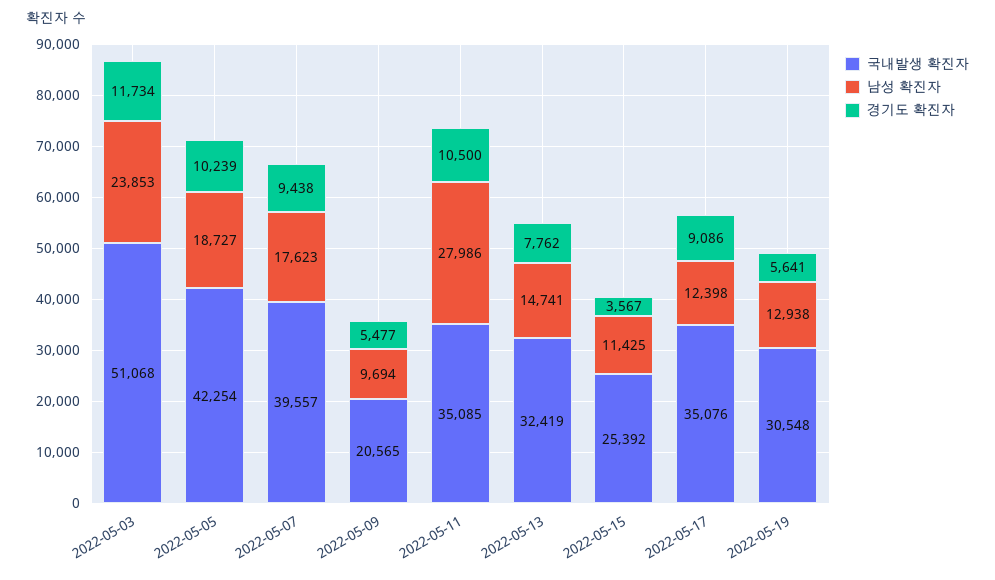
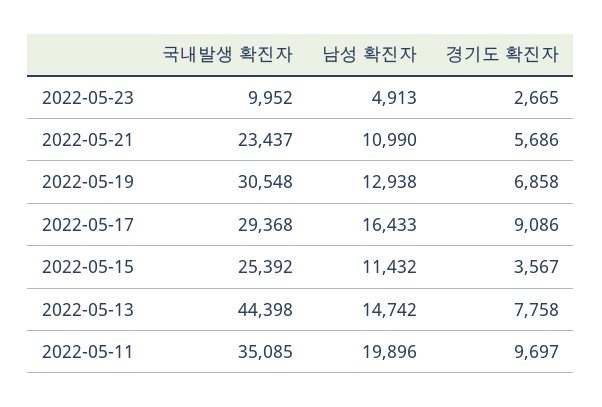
국내발생 확진자, 2022-05-03: 51068 -> none
남성 확진자, 2022-05-03: 23853 -> none
경기도 확진자, 2022-05-03: 11734 -> none
국내발생 확진자, 2022-05-05: 42254 -> none
남성 확진자, 2022-05-05: 18727 -> none
경기도 확진자, 2022-05-05: 10239 -> none
국내발생 확진자, 2022-05-07: 39557 -> none
남성 확진자, 2022-05-07: 17623 -> none
경기도 확진자, 2022-05-07: 9438 -> none
국내발생 확진자, 2022-05-09: 20565 -> none
남성 확진자, 2022-05-09: 9694 -> none
경기도 확진자, 2022-05-09: 5477 -> none
남성 확진자, 2022-05-11: 27986 -> 19896
경기도 확진자, 2022-05-11: 10500 -> 9697
국내발생 확진자, 2022-05-13: 32419 -> 44398
남성 확진자, 2022-05-13: 14741 -> 14742
경기도 확진자, 2022-05-13: 7762 -> 7758
남성 확진자, 2022-05-15: 11425 -> 11432
국내발생 확진자, 2022-05-17: 35076 -> 29368
남성 확진자, 2022-05-17: 12398 -> 16433
경기도 확진자, 2022-05-19: 5641 -> 6858
국내발생 확진자, 2022-05-23: none -> 9952
남성 확진자, 2022-05-23: none -> 4913
경기도 확진자, 2022-05-23: none -> 2665
국내발생 확진자, 2022-05-21: none -> 23437
남성 확진자, 2022-05-21: none -> 10990
경기도 확진자, 2022-05-21: none -> 5686

